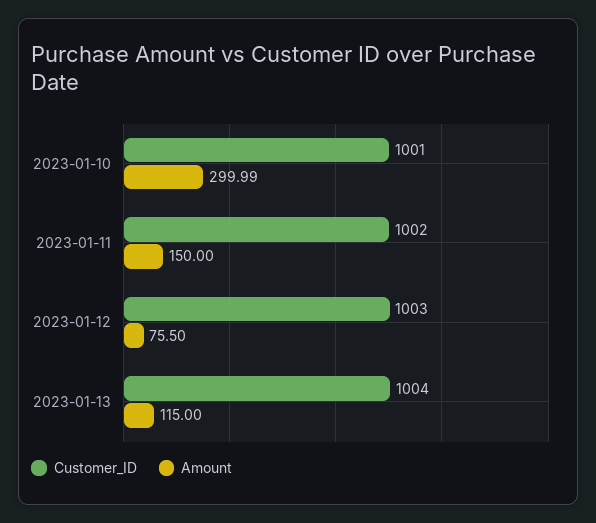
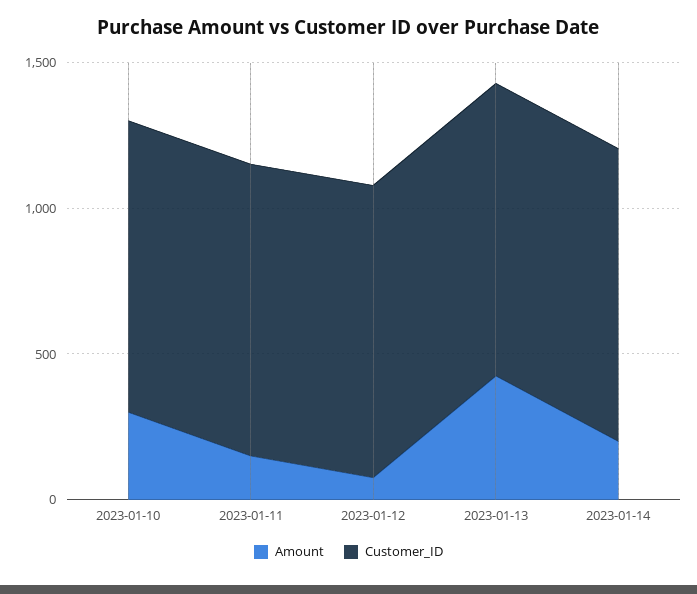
Amount, 2023-01-13: 115 -> 400
Amount, 2023-01-14: none -> 200
Customer_ID, 2023-01-14: none -> 1000

